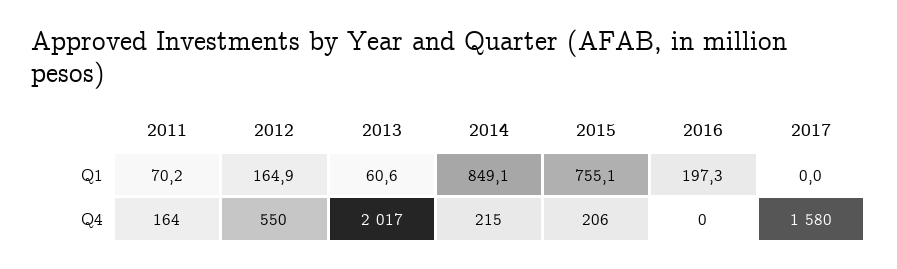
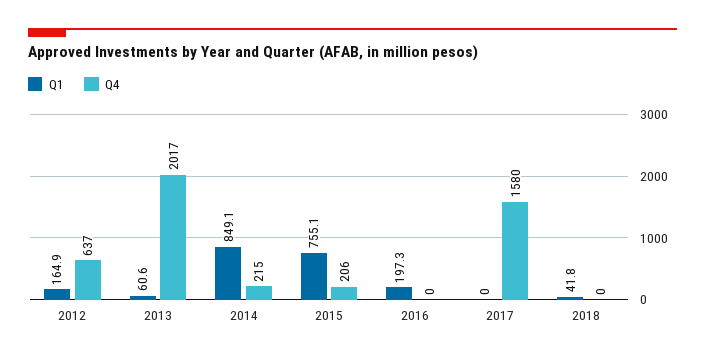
Q1, 2011: 70.2 -> none
Q4, 2011: 164 -> none
Q4, 2012: 550 -> 637
Q1, 2018: none -> 41.8
Q4, 2018: none -> 0

